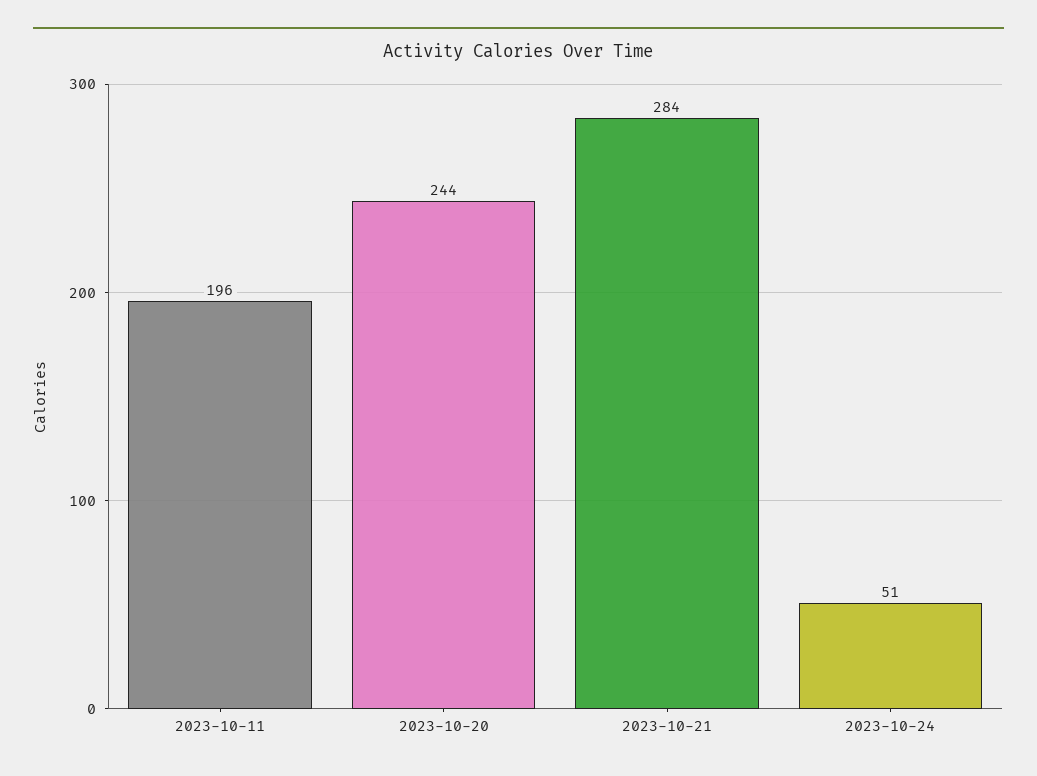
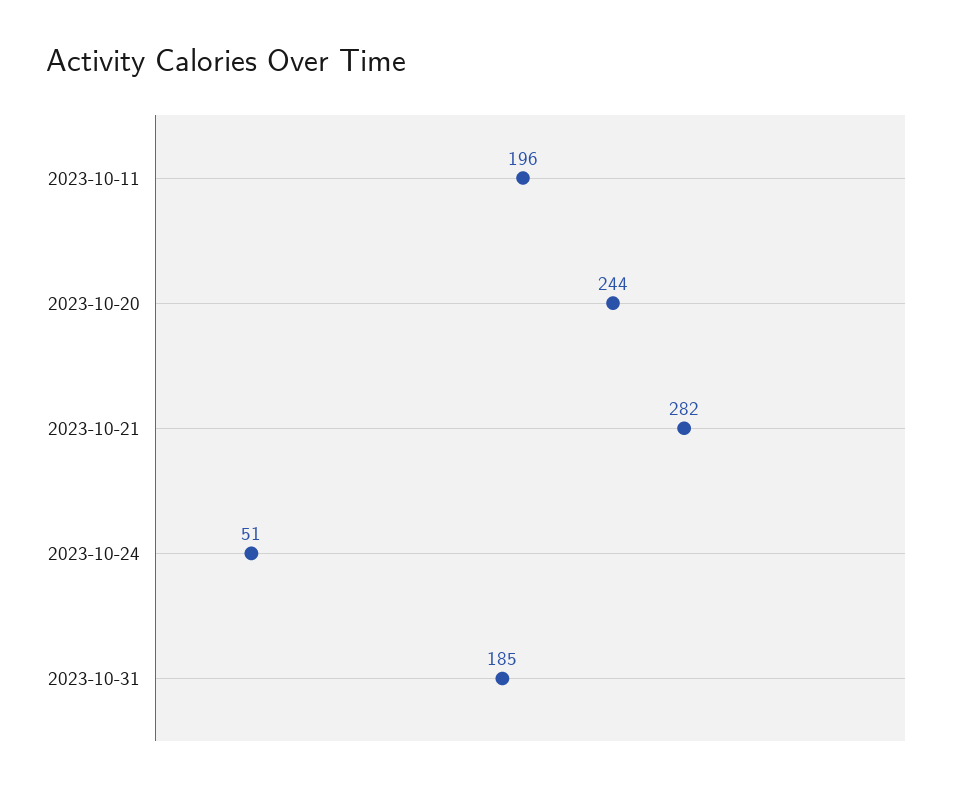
2023-10-21: 284 -> 282
2023-10-31: none -> 185

